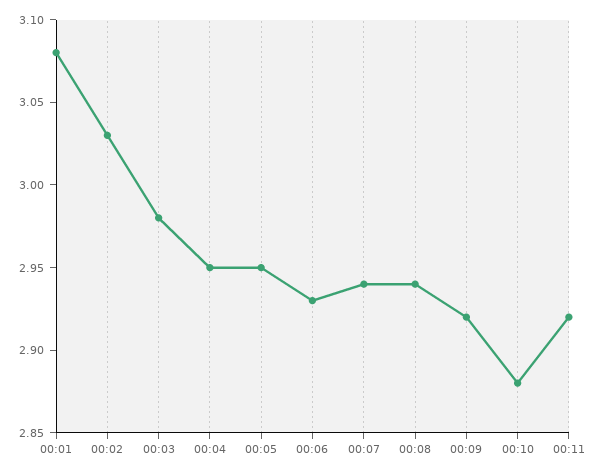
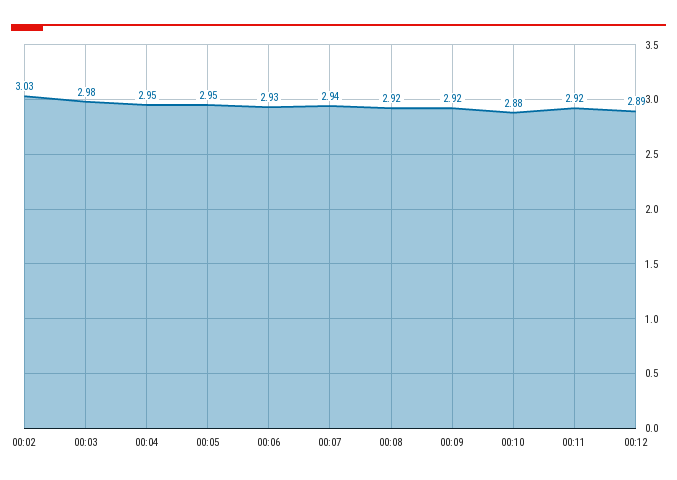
00:01: 3.08 -> none
00:08: 2.94 -> 2.92
00:12: none -> 2.89

